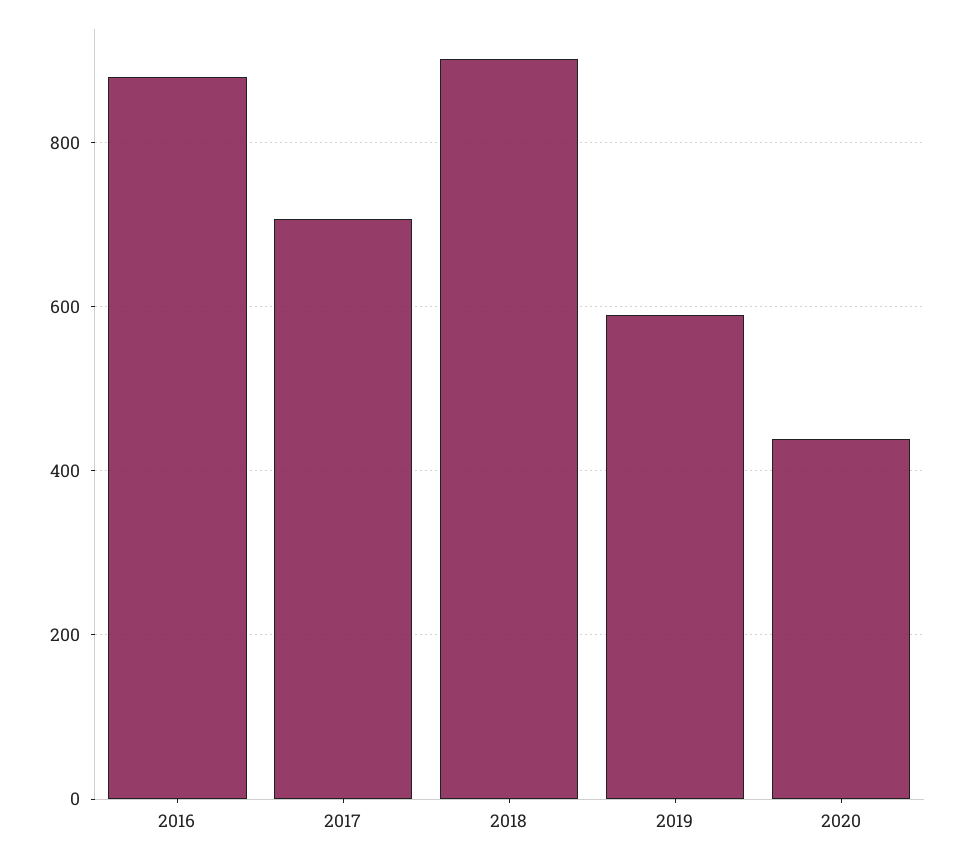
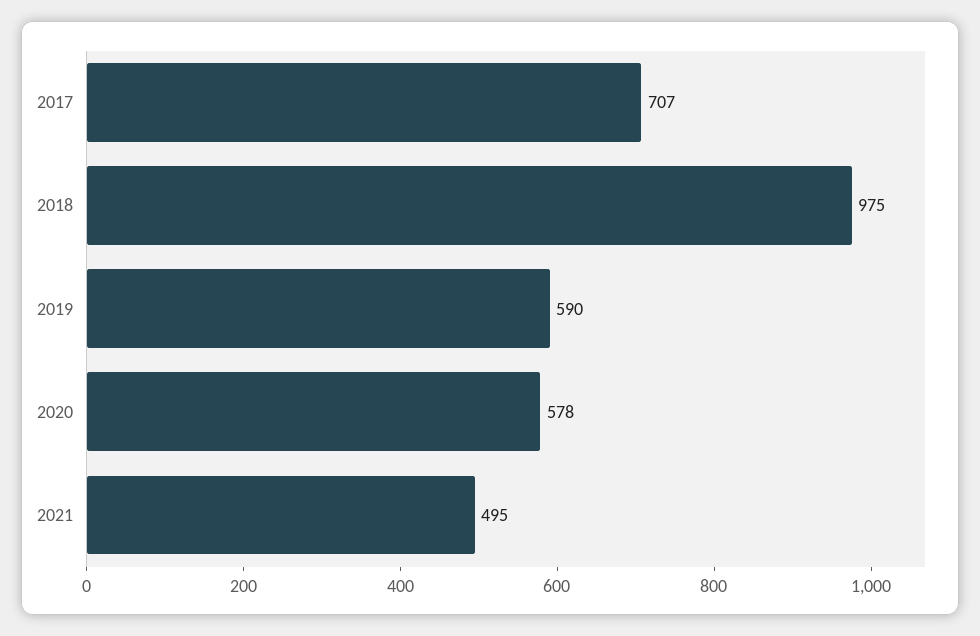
2016: 880 -> none
2018: 900 -> 975
2020: 440 -> 578
2021: none -> 495

